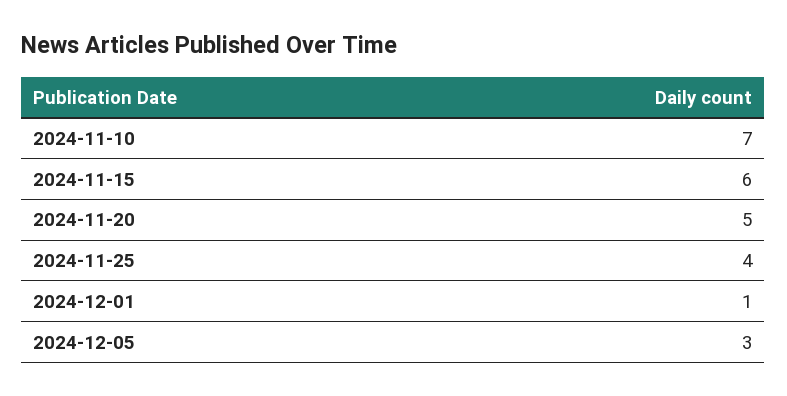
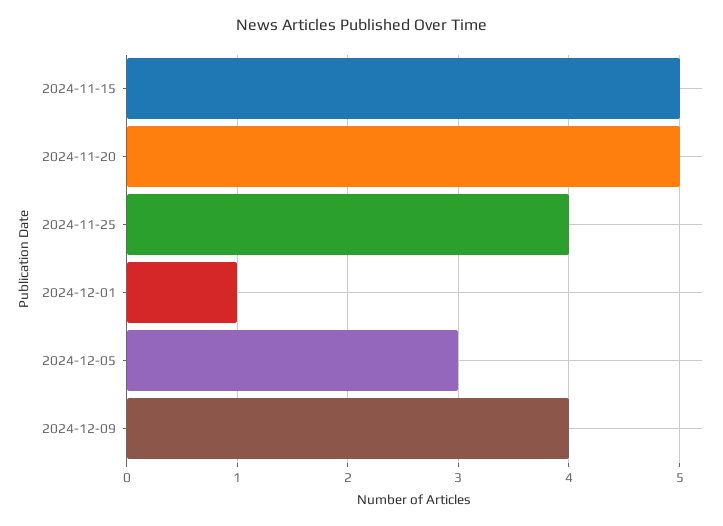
2024-11-10: 7 -> none
2024-11-15: 6 -> 5
2024-12-09: none -> 4

